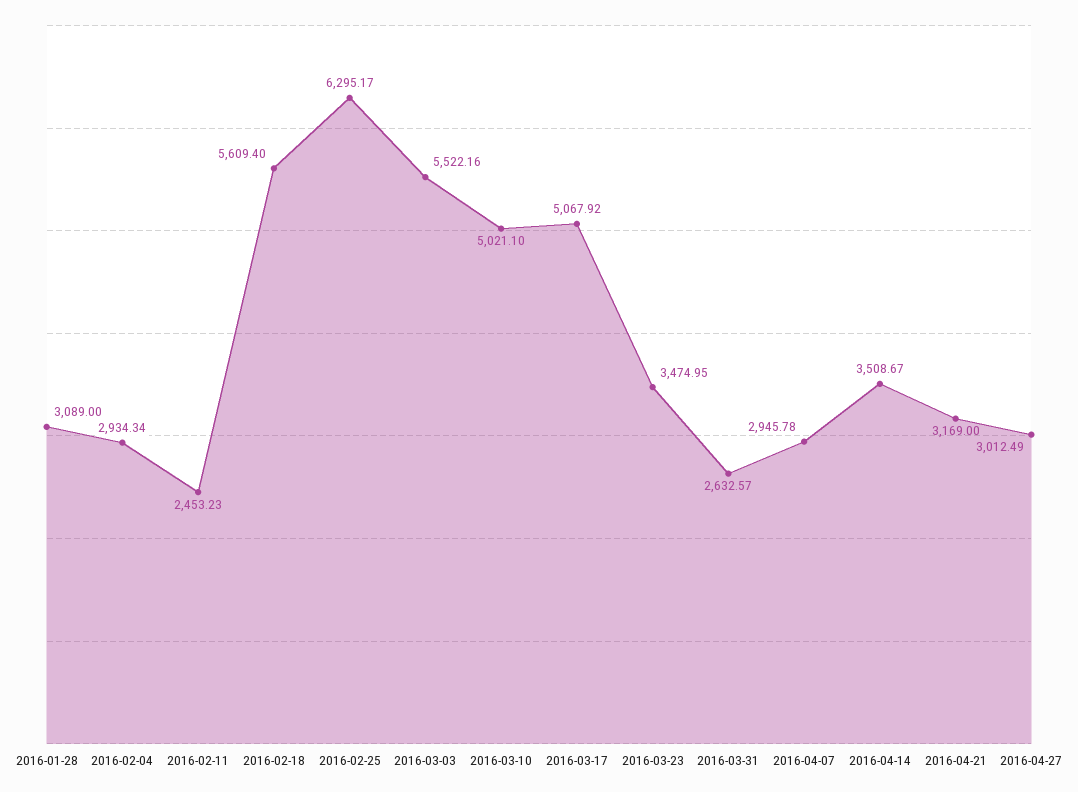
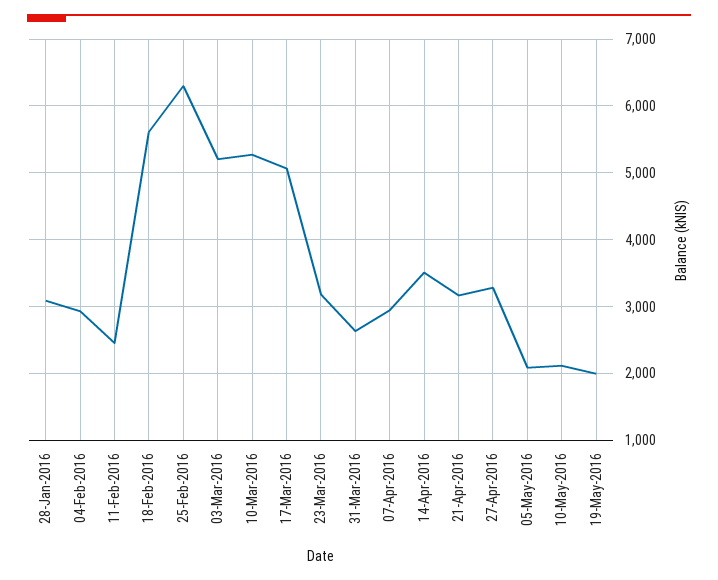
2016-03-03: 5522.16 -> 5200
2016-03-10: 5021.1 -> 5300
2016-03-23: 3474.95 -> 3200
2016-04-27: 3012.49 -> 3300
05-May-2016: none -> 2100
10-May-2016: none -> 2100
19-May-2016: none -> 2000

